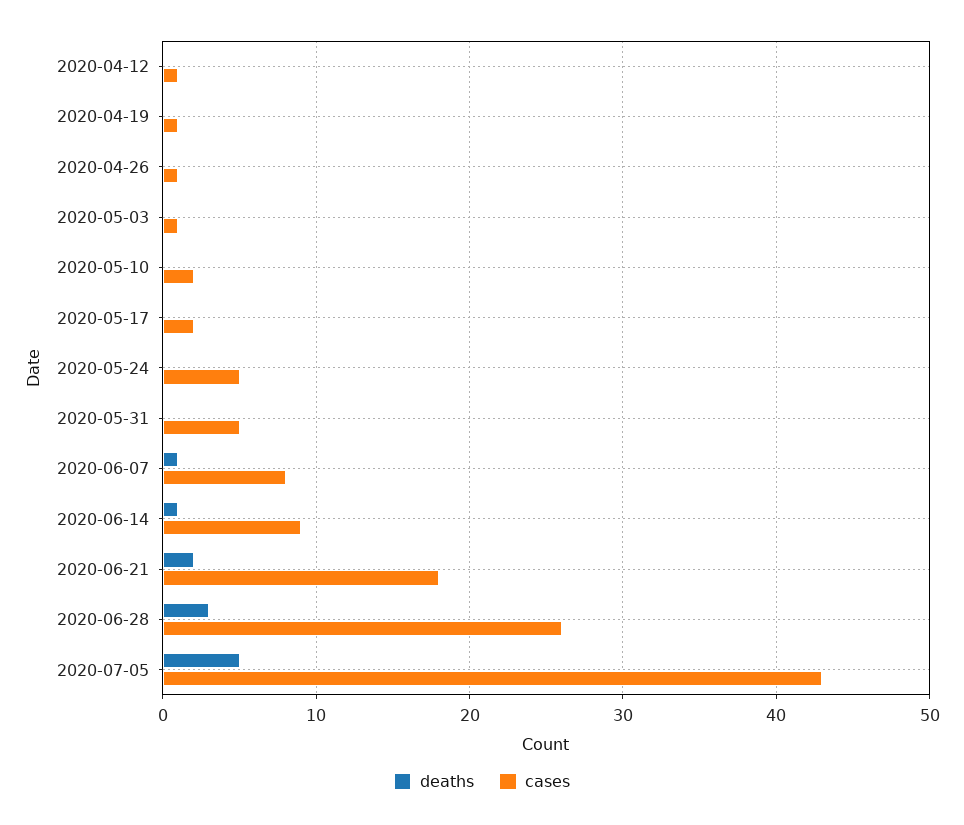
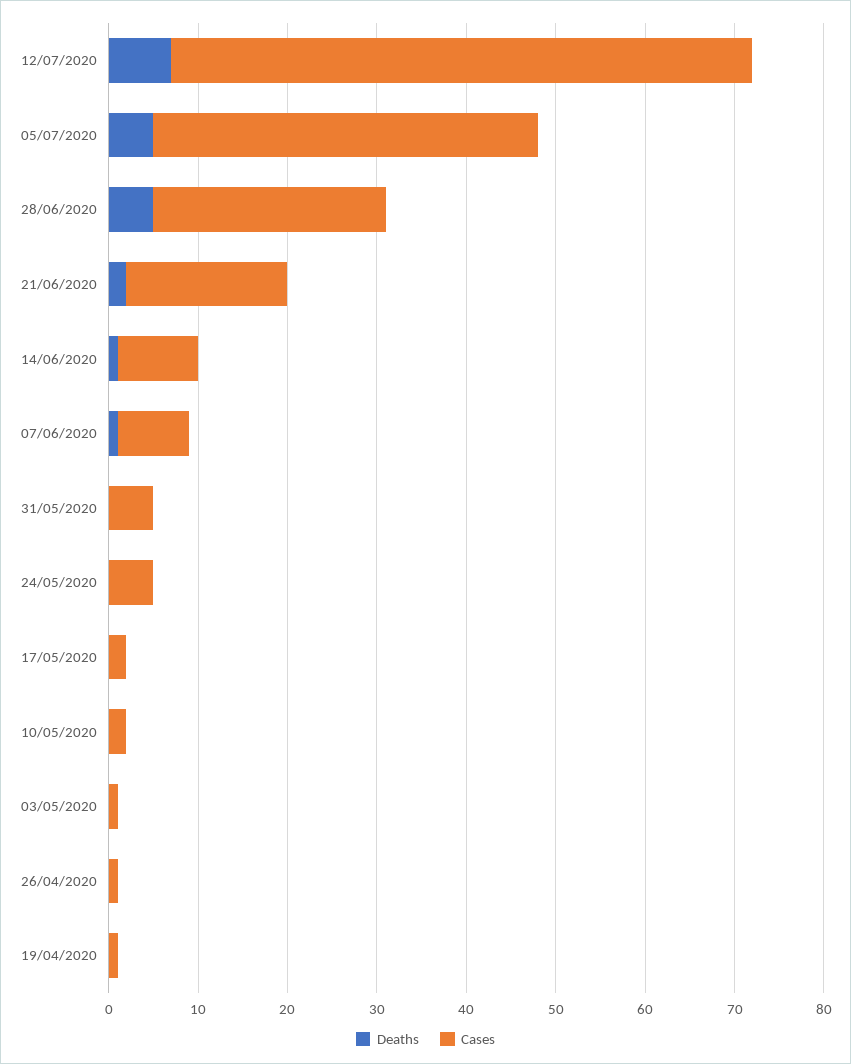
deaths, 2020-04-12: 0 -> none
cases, 2020-04-12: 1 -> none
deaths, 2020-06-28: 3 -> 5
deaths, 12/07/2020: none -> 7
cases, 12/07/2020: none -> 65

